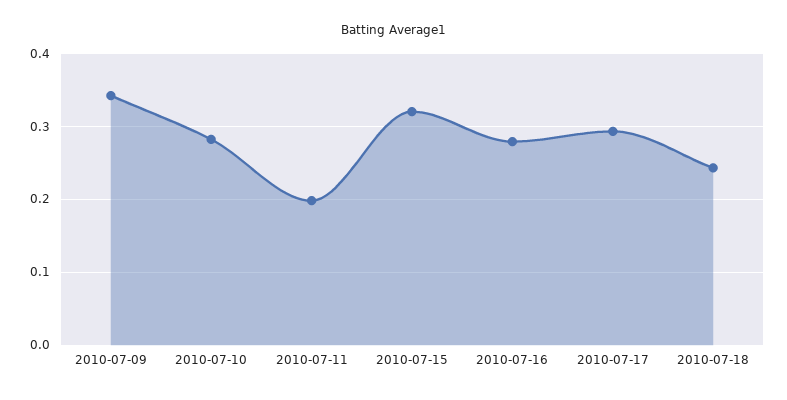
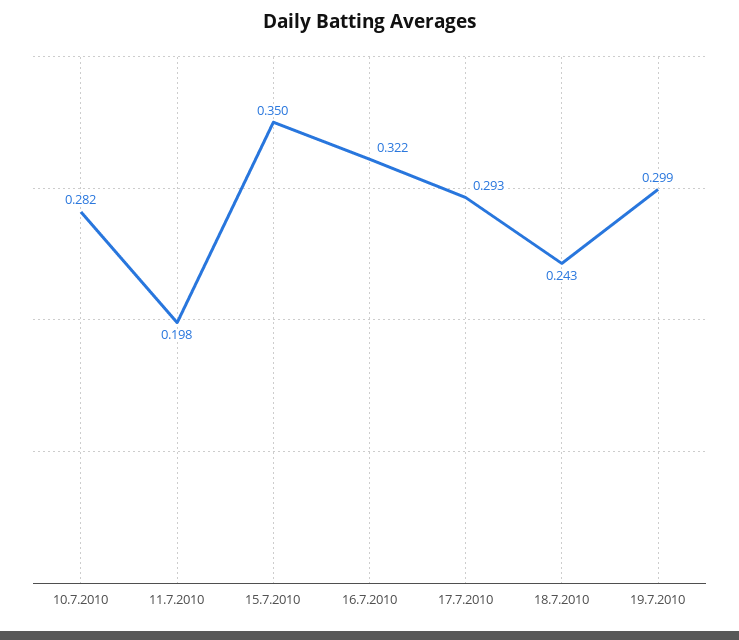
2010-07-09: 0.34 -> none
2010-07-15: 0.32 -> 0.35
2010-07-16: 0.28 -> 0.322
19.7.2010: none -> 0.299

